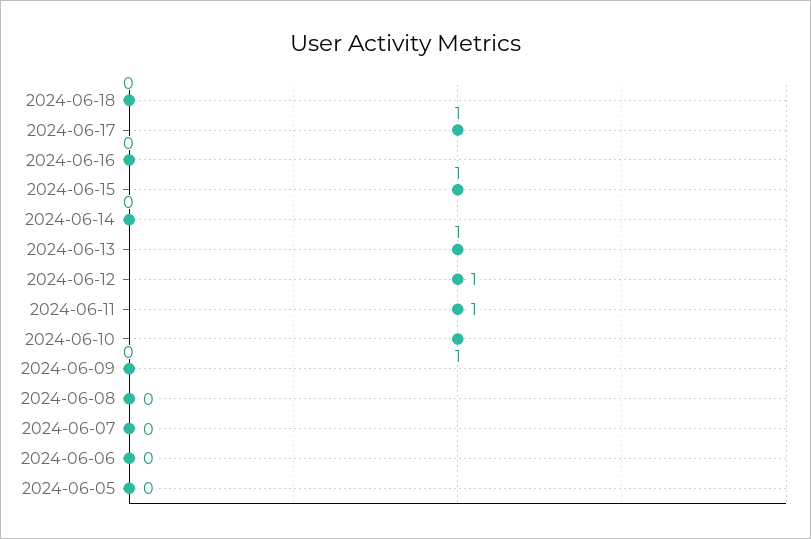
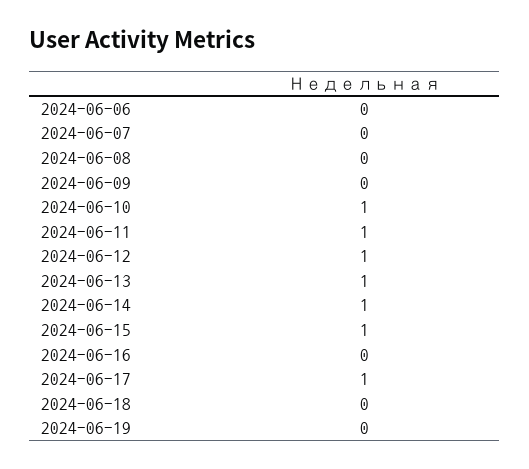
2024-06-14: 0 -> 1
2024-06-05: 0 -> none
2024-06-19: none -> 0

